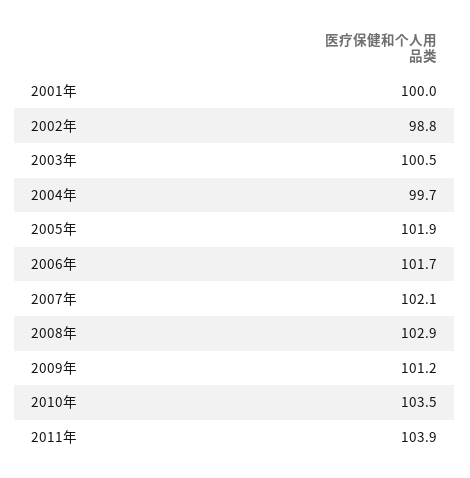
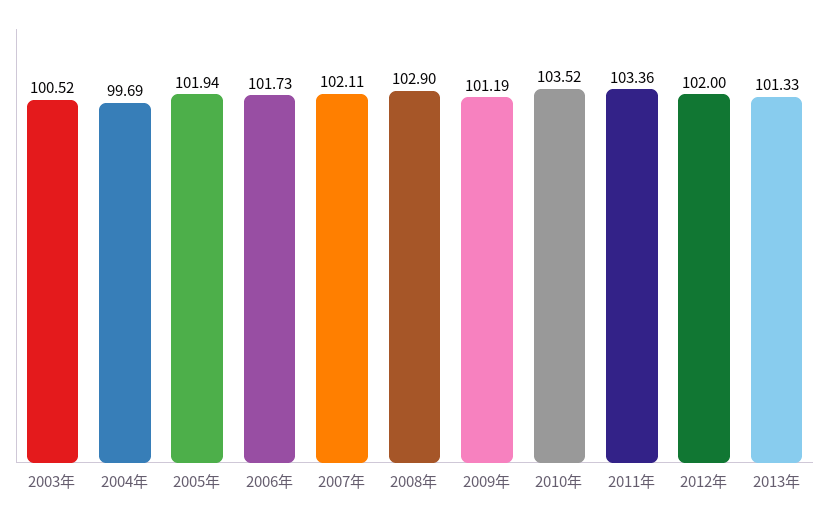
2001年: 100 -> none
2002年: 98.8 -> none
2011年: 103.9 -> 103.36
2012年: none -> 102
2013年: none -> 101.33

